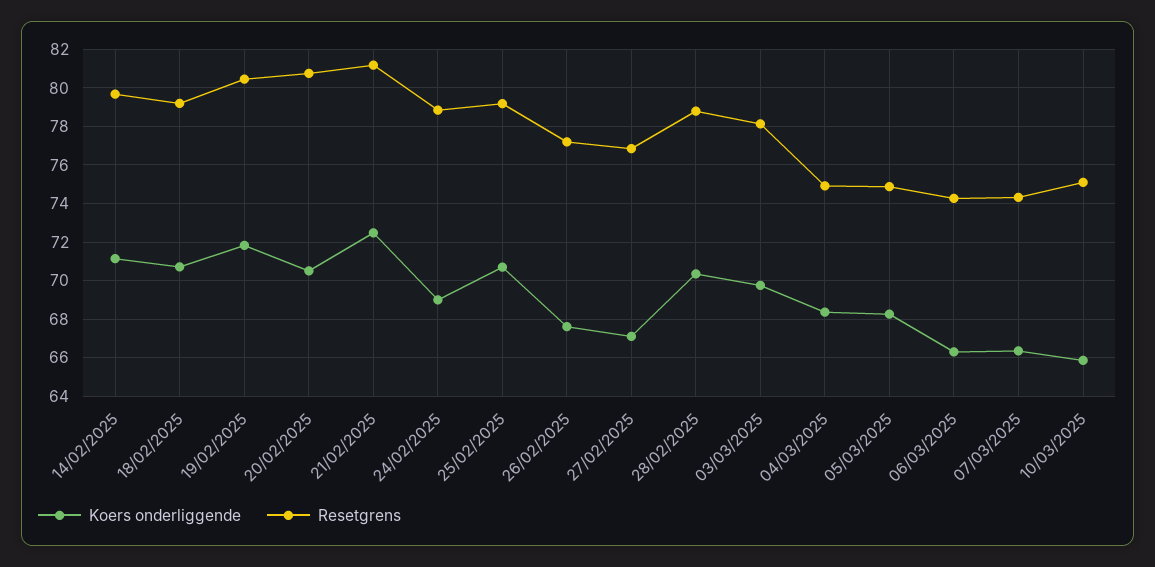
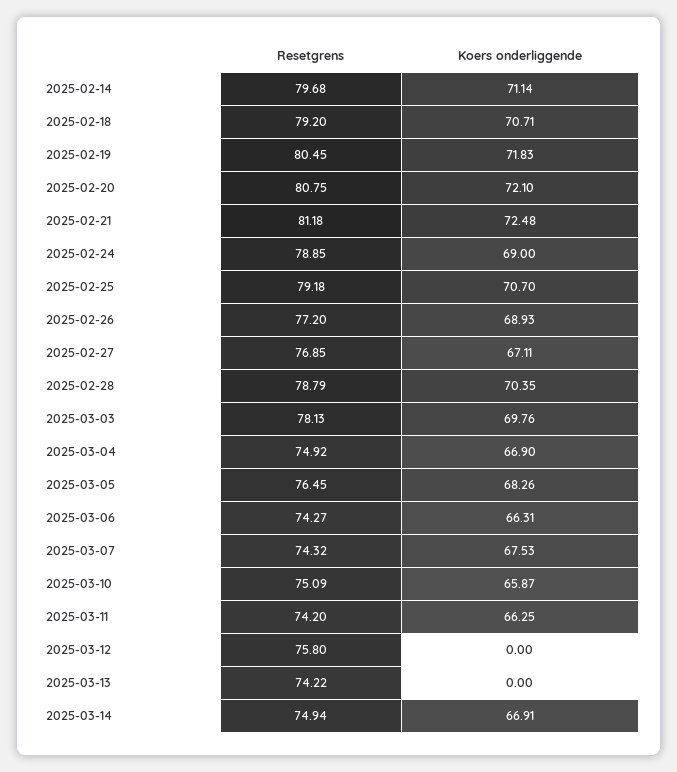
Koers onderliggende, 20/02/2025: 70.5 -> 72.1
Koers onderliggende, 26/02/2025: 67.5 -> 68.93
Koers onderliggende, 04/03/2025: 68.5 -> 66.9
Resetgrens, 05/03/2025: 75 -> 76.45
Koers onderliggende, 07/03/2025: 66.5 -> 67.53
Resetgrens, 2025-03-11: none -> 74.2
Koers onderliggende, 2025-03-11: none -> 66.25
Resetgrens, 2025-03-12: none -> 75.8
Koers onderliggende, 2025-03-12: none -> 0
Resetgrens, 2025-03-13: none -> 74.22
Koers onderliggende, 2025-03-13: none -> 0
Resetgrens, 2025-03-14: none -> 74.94
Koers onderliggende, 2025-03-14: none -> 66.91

